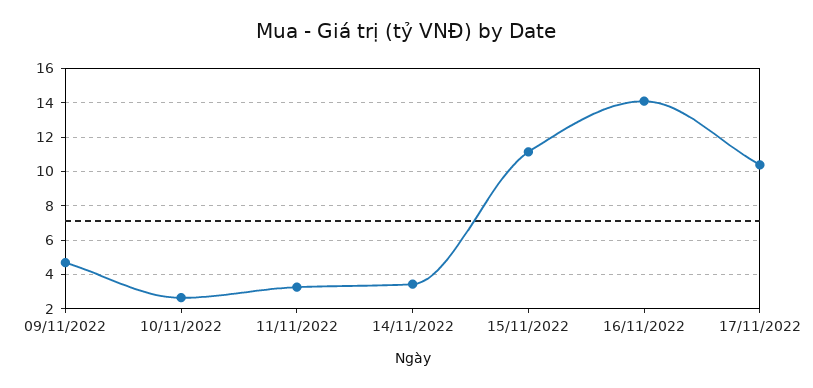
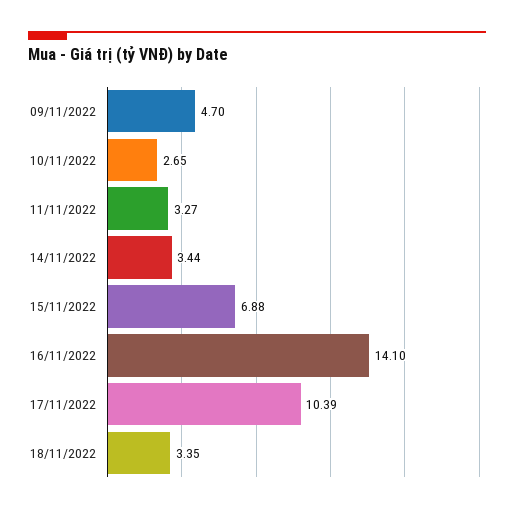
15/11/2022: 11 -> 6.88
18/11/2022: none -> 3.35

